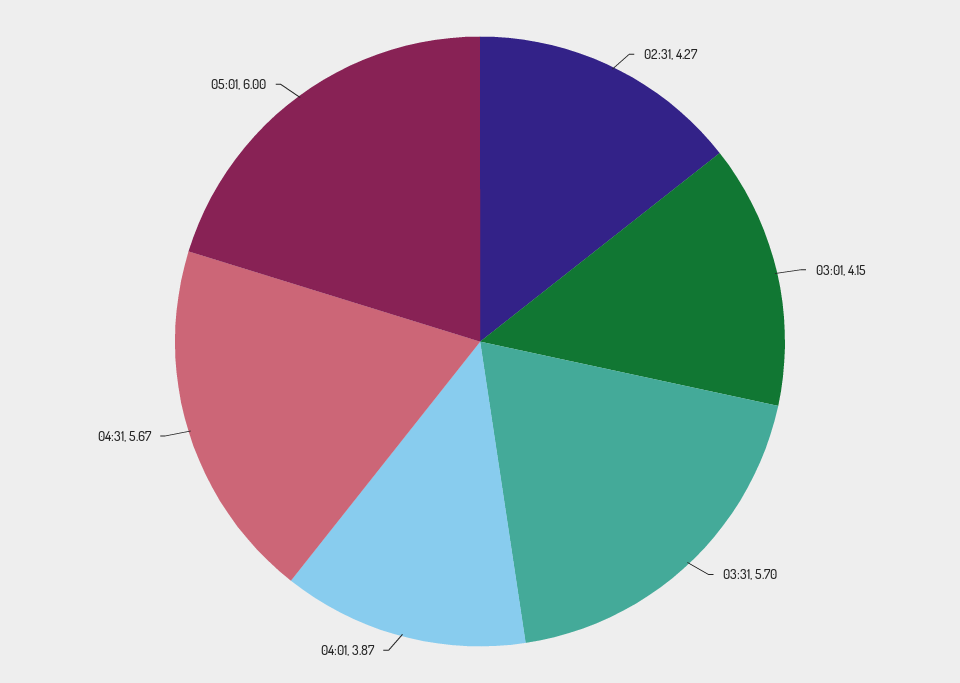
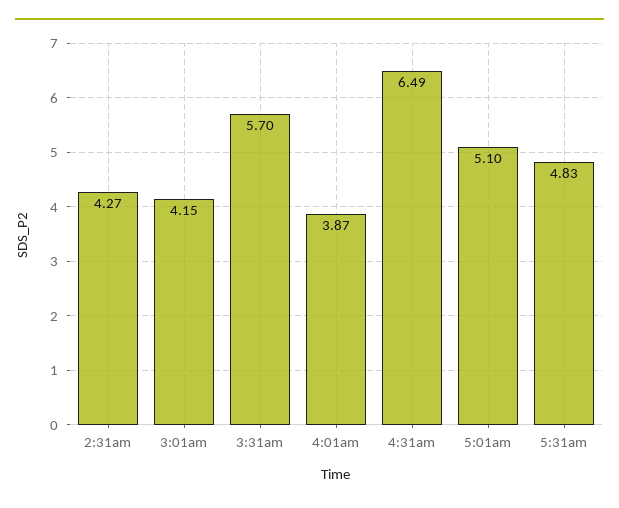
04:31: 5.67 -> 6.49
05:01: 6 -> 5.1
5:31am: none -> 4.83

